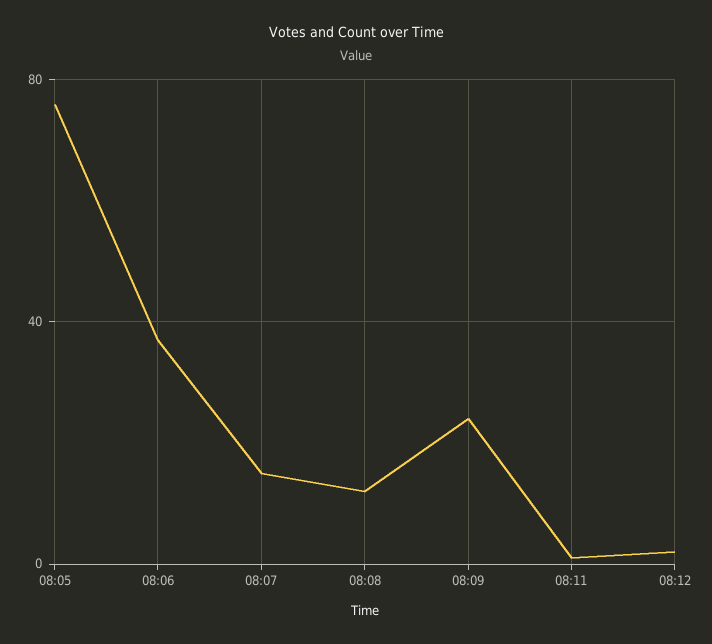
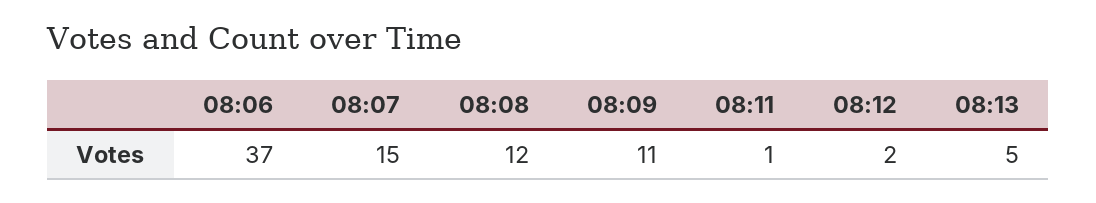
08:05: 75 -> none
08:09: 25 -> 11
08:13: none -> 5

